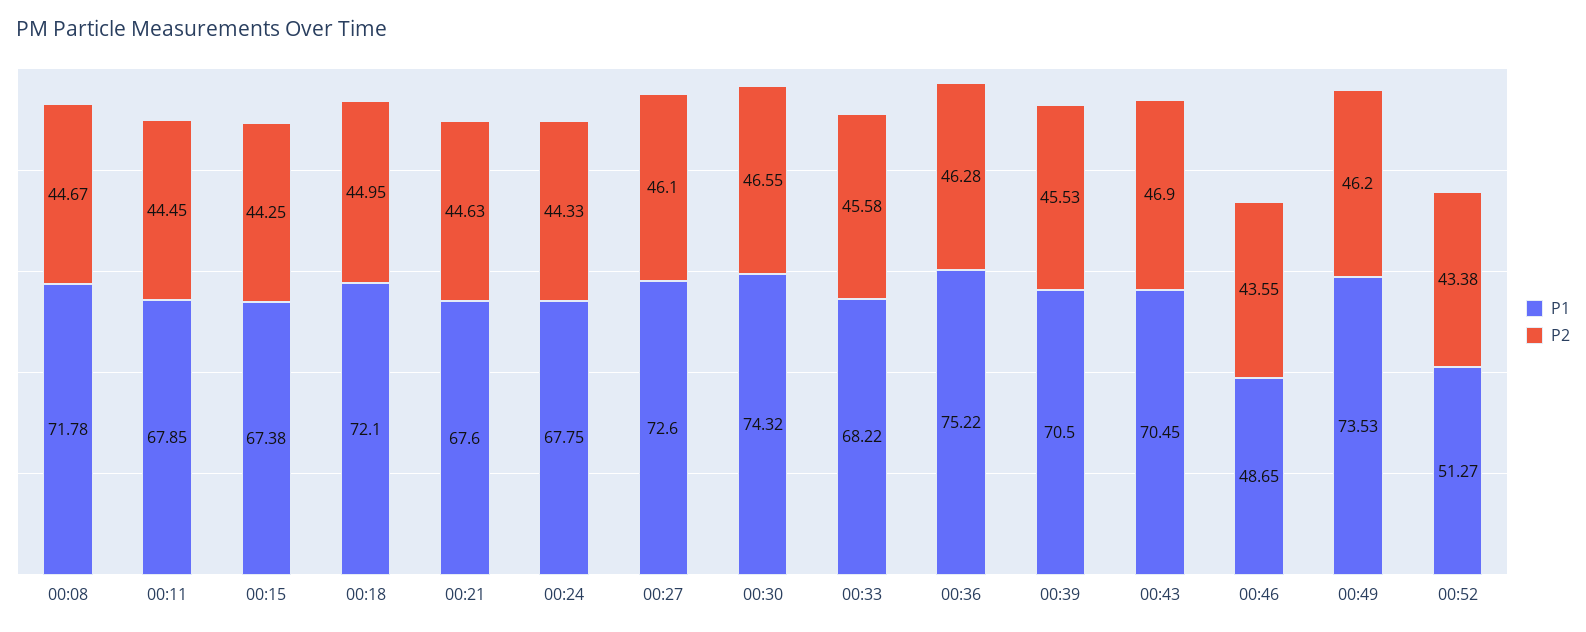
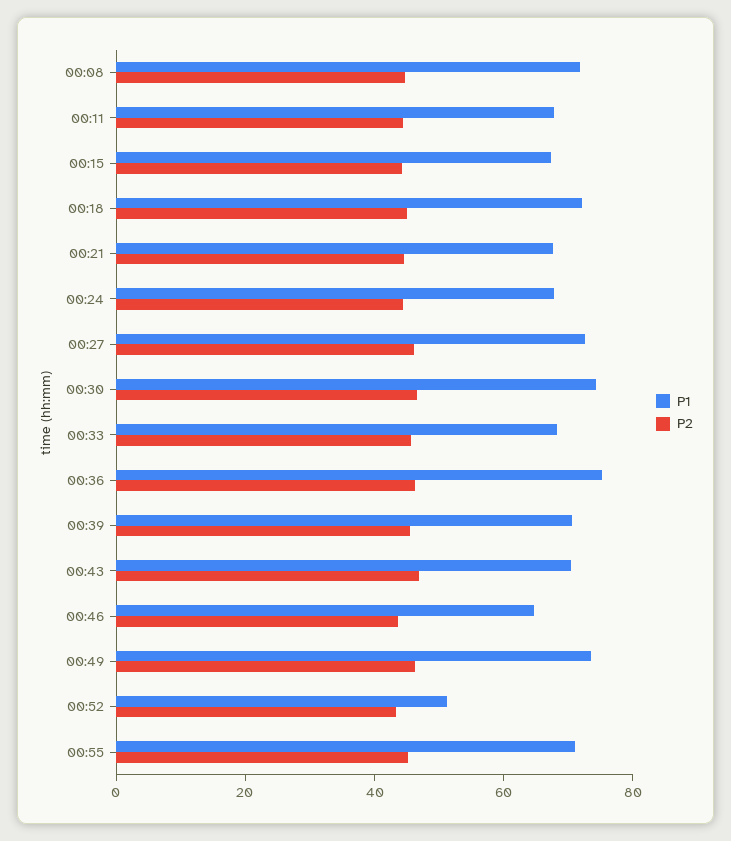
P1, 00:46: 48.65 -> 65
P1, 00:55: none -> 70
P2, 00:55: none -> 45

